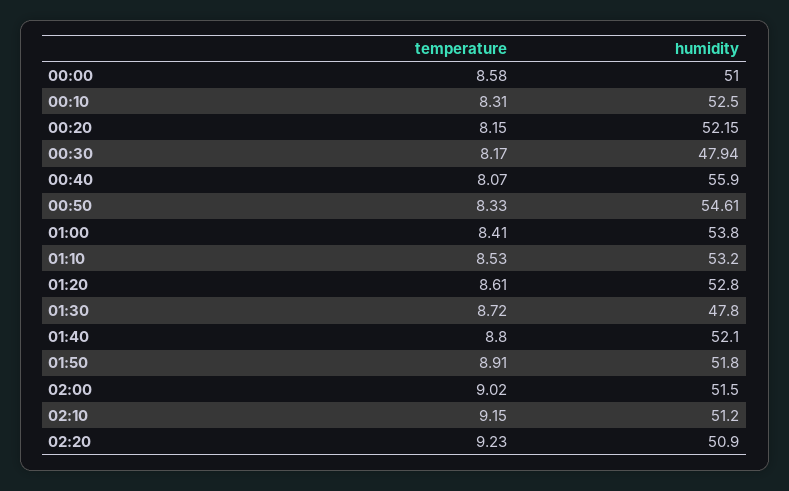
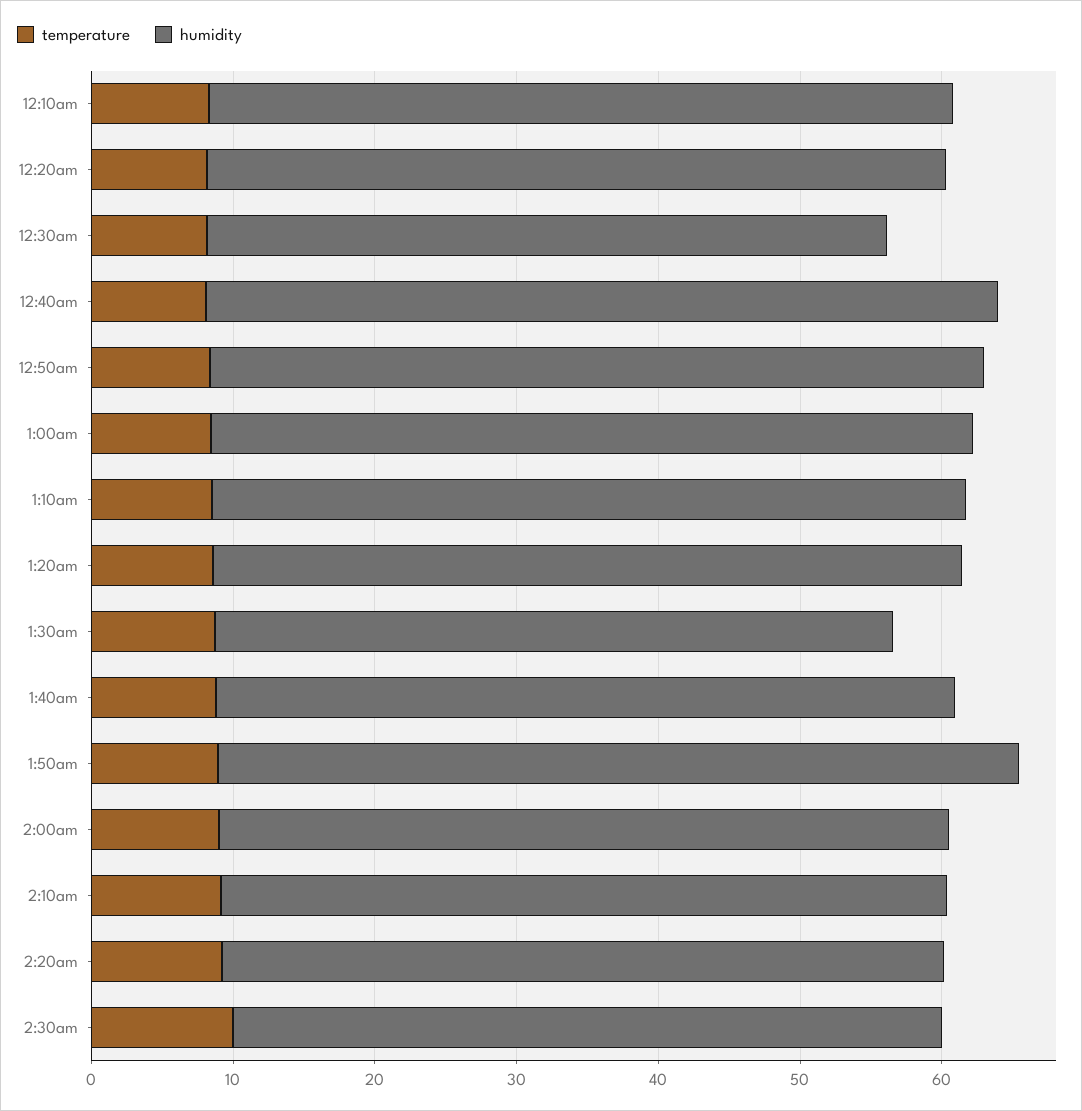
temperature, 00:00: 8.58 -> none
humidity, 00:00: 51 -> none
humidity, 01:50: 51.8 -> 56
temperature, 2:30am: none -> 10
humidity, 2:30am: none -> 50

